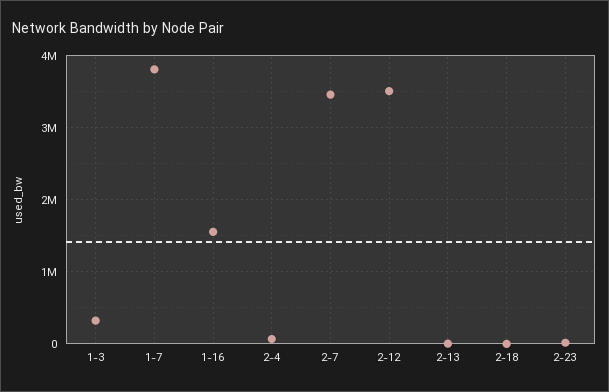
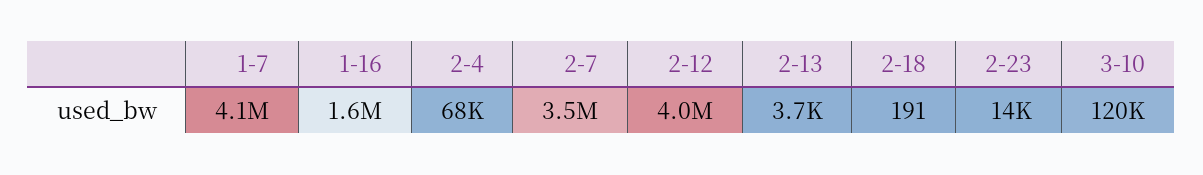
1-3: 300000 -> none
1-7: 3800000 -> 4100000
2-12: 3500000 -> 4000000
3-10: none -> 120000

